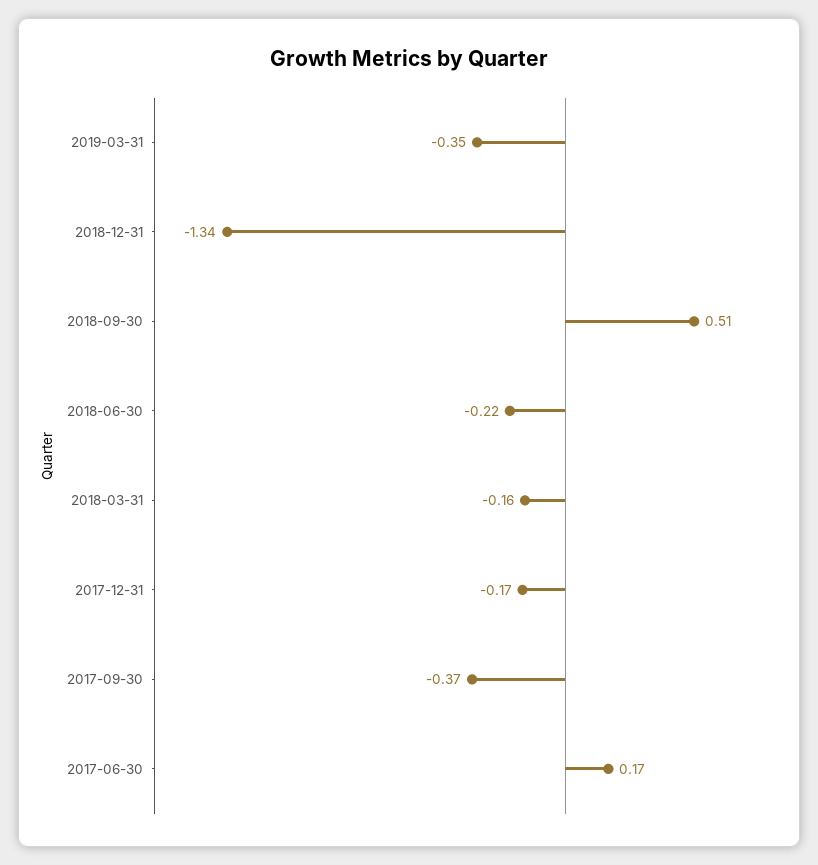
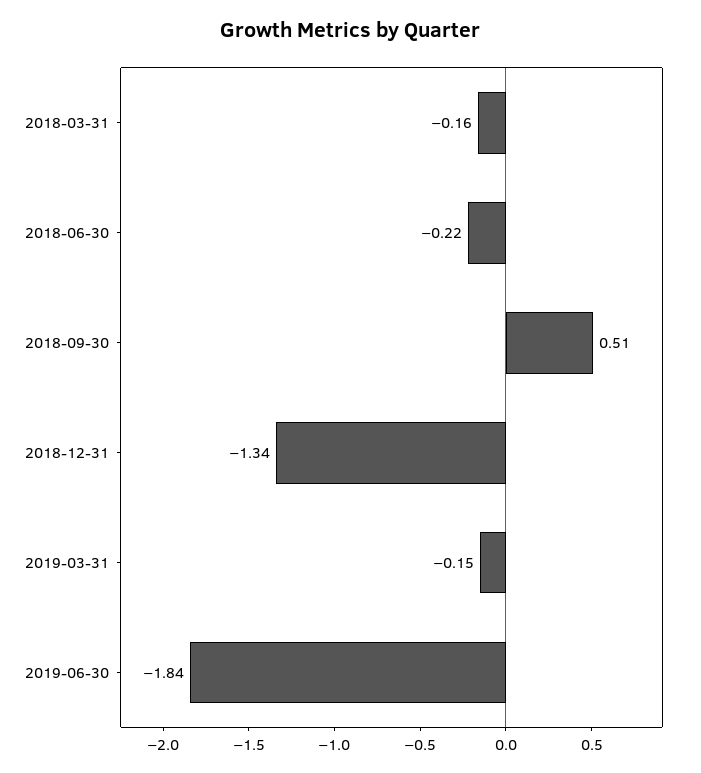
2019-03-31: -0.35 -> -0.15
2017-12-31: -0.17 -> none
2017-09-30: -0.37 -> none
2017-06-30: 0.17 -> none
2019-06-30: none -> -1.84

